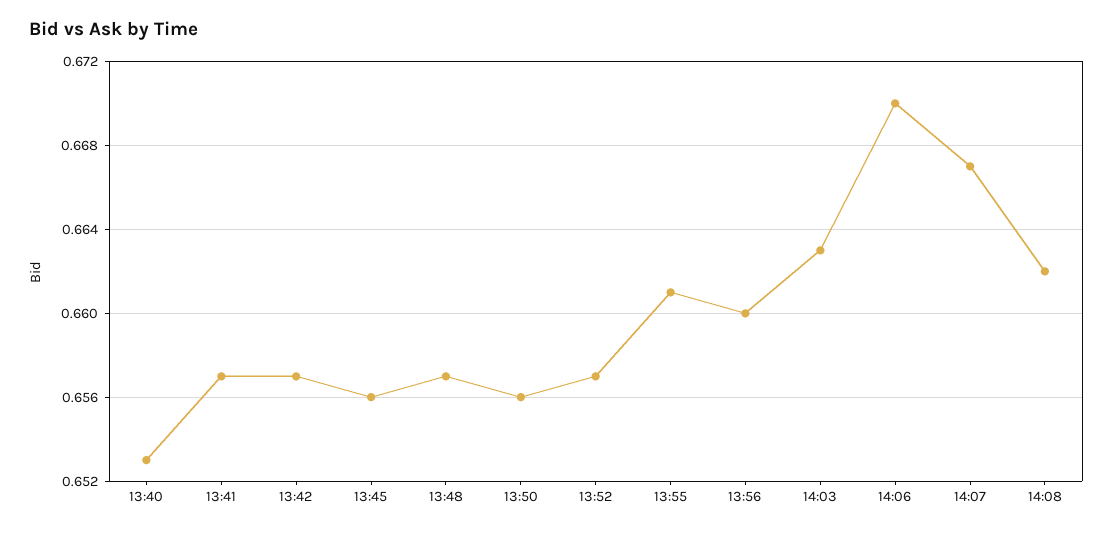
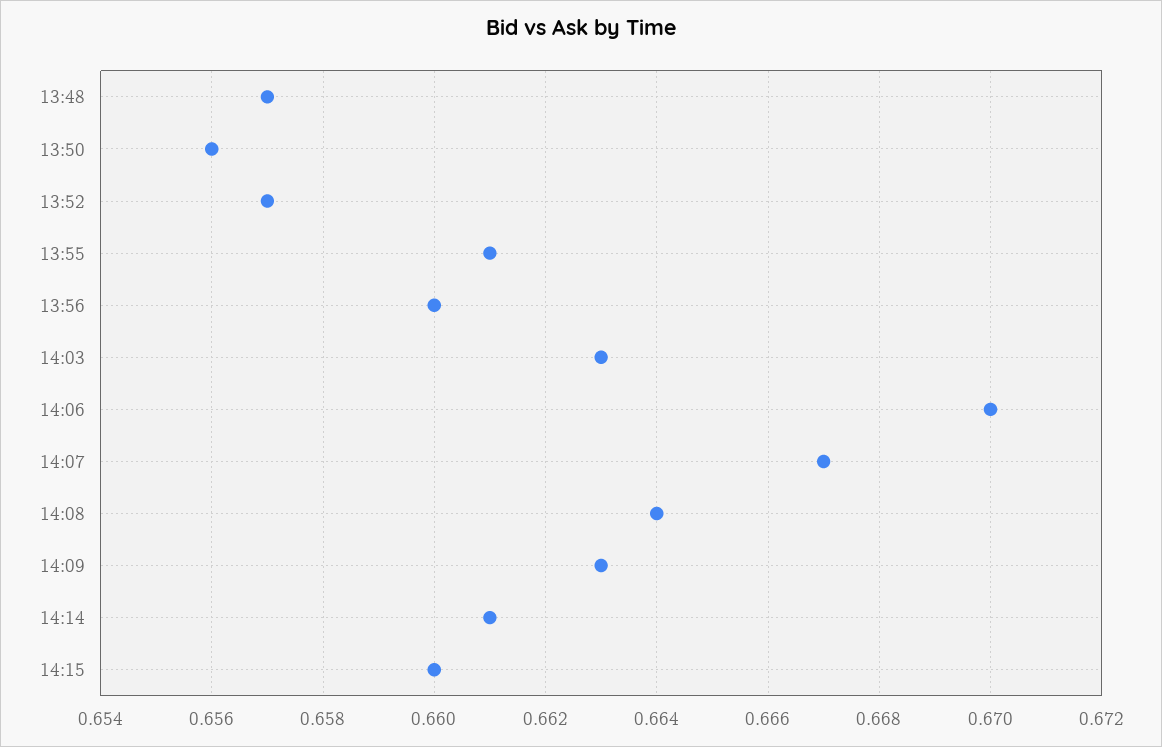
13:40: 0.653 -> none
13:41: 0.657 -> none
13:42: 0.657 -> none
13:45: 0.656 -> none
14:08: 0.662 -> 0.664
14:09: none -> 0.663
14:14: none -> 0.661
14:15: none -> 0.66

